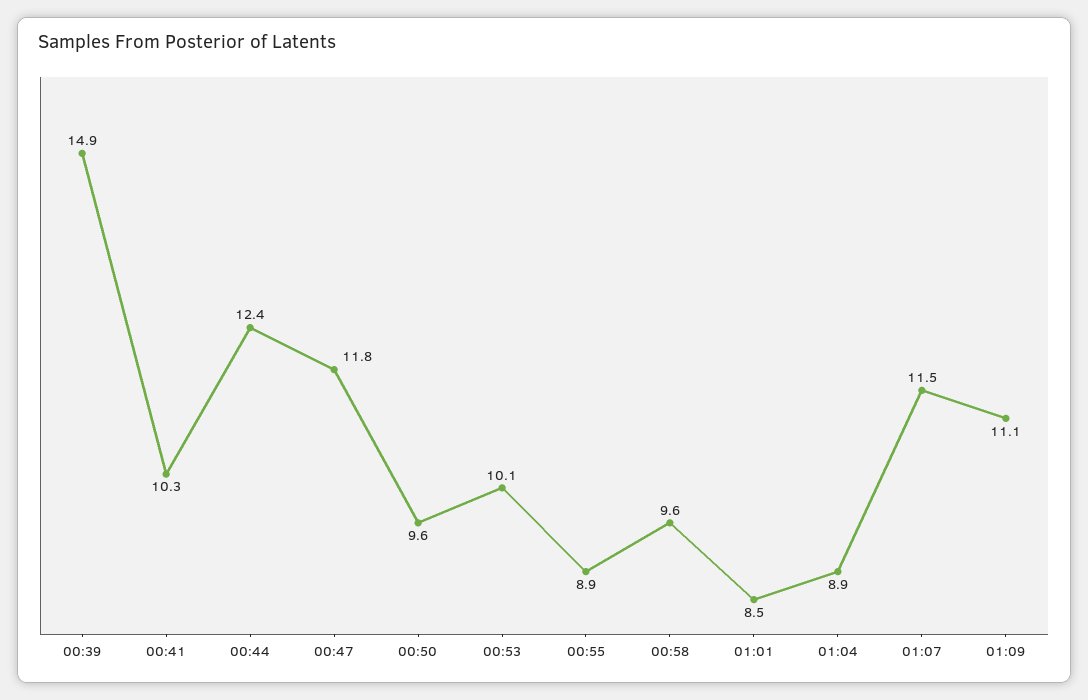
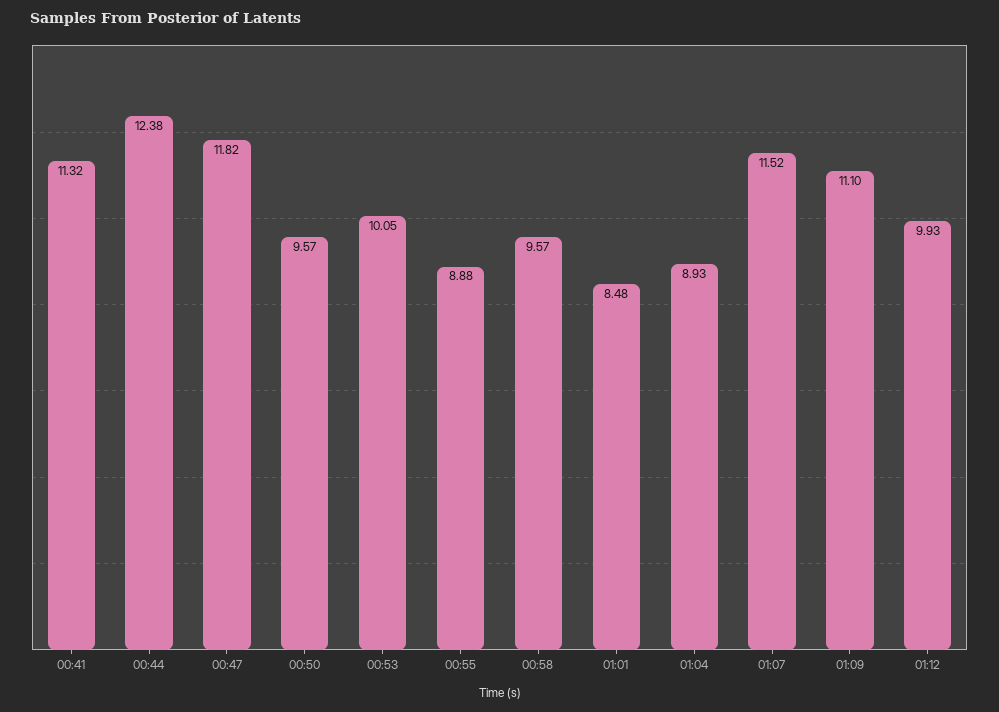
00:39: 14.9 -> none
00:41: 10.3 -> 11.32
01:12: none -> 9.93

